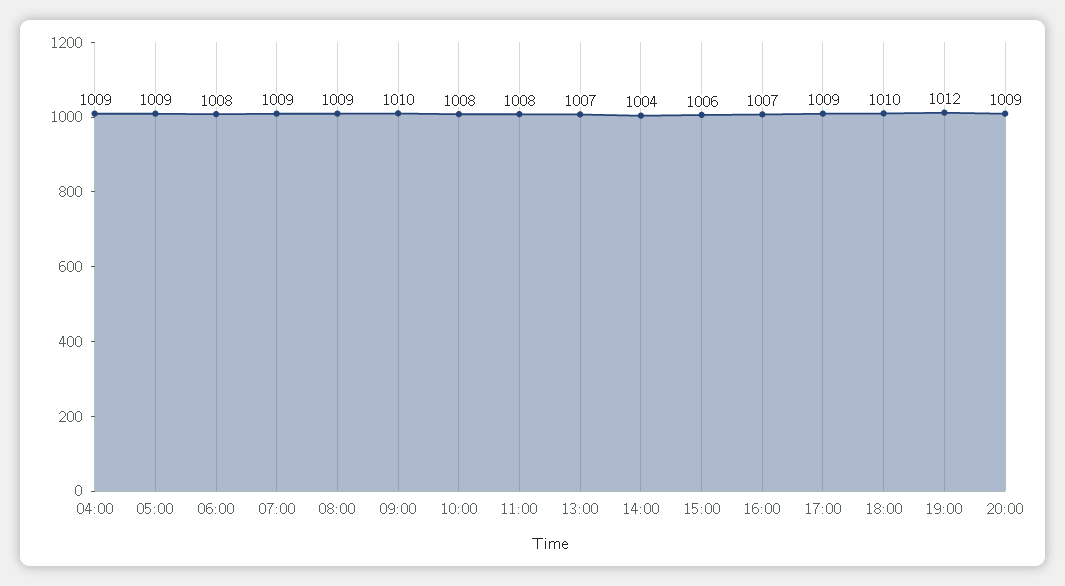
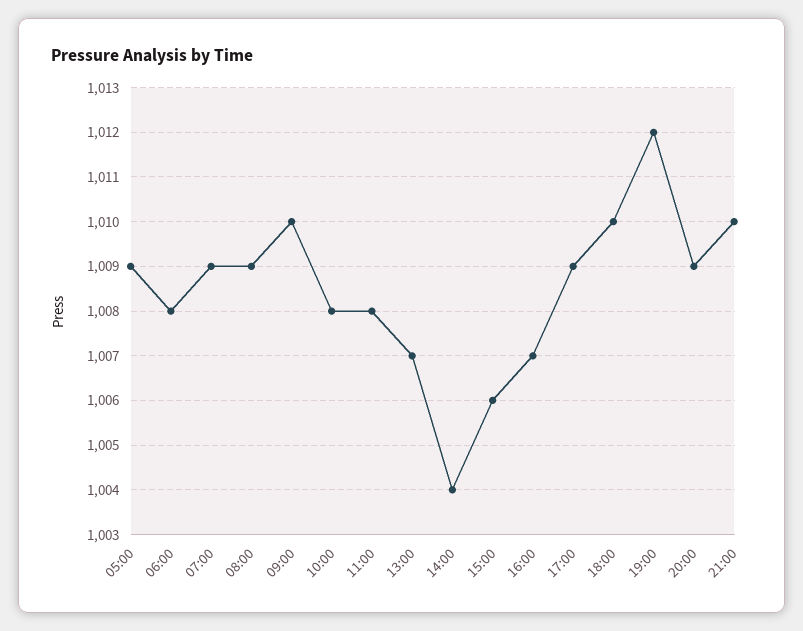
04:00: 1009 -> none
21:00: none -> 1010

